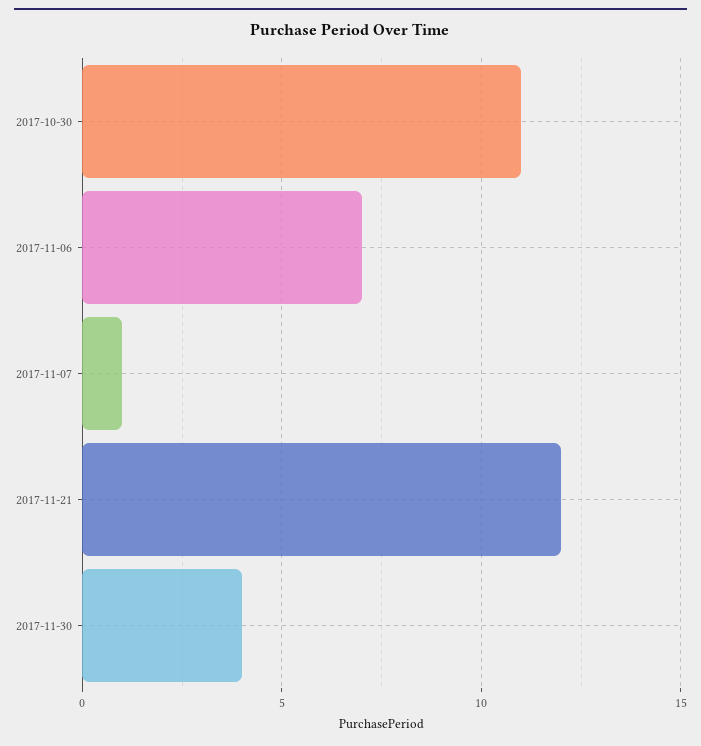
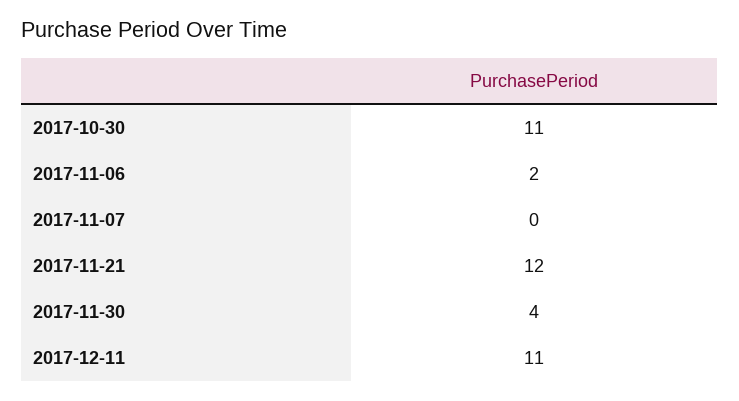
2017-11-06: 7 -> 2
2017-11-07: 1 -> 0
2017-12-11: none -> 11

